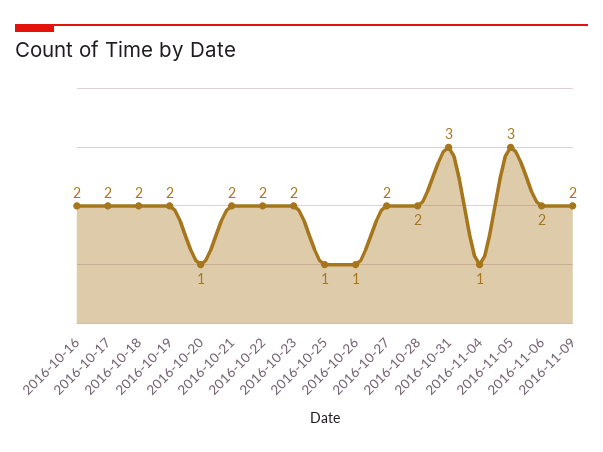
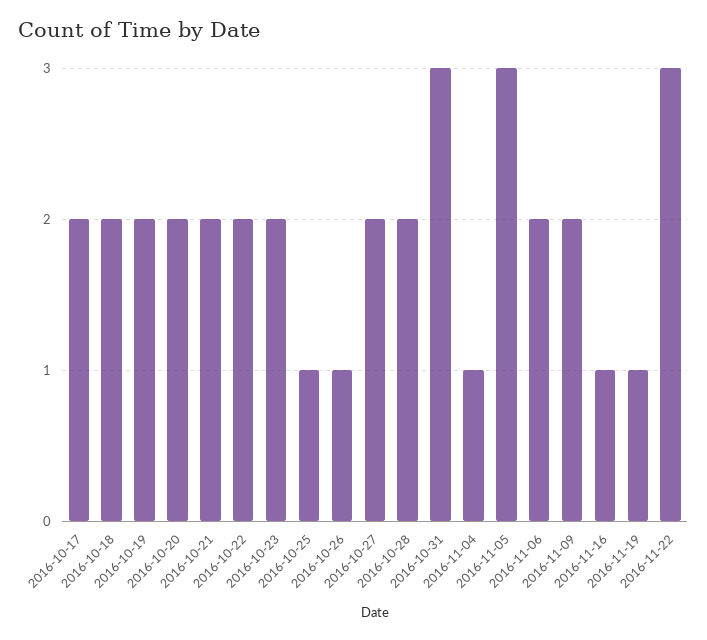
2016-10-16: 2 -> none
2016-10-20: 1 -> 2
2016-11-16: none -> 1
2016-11-19: none -> 1
2016-11-22: none -> 3

